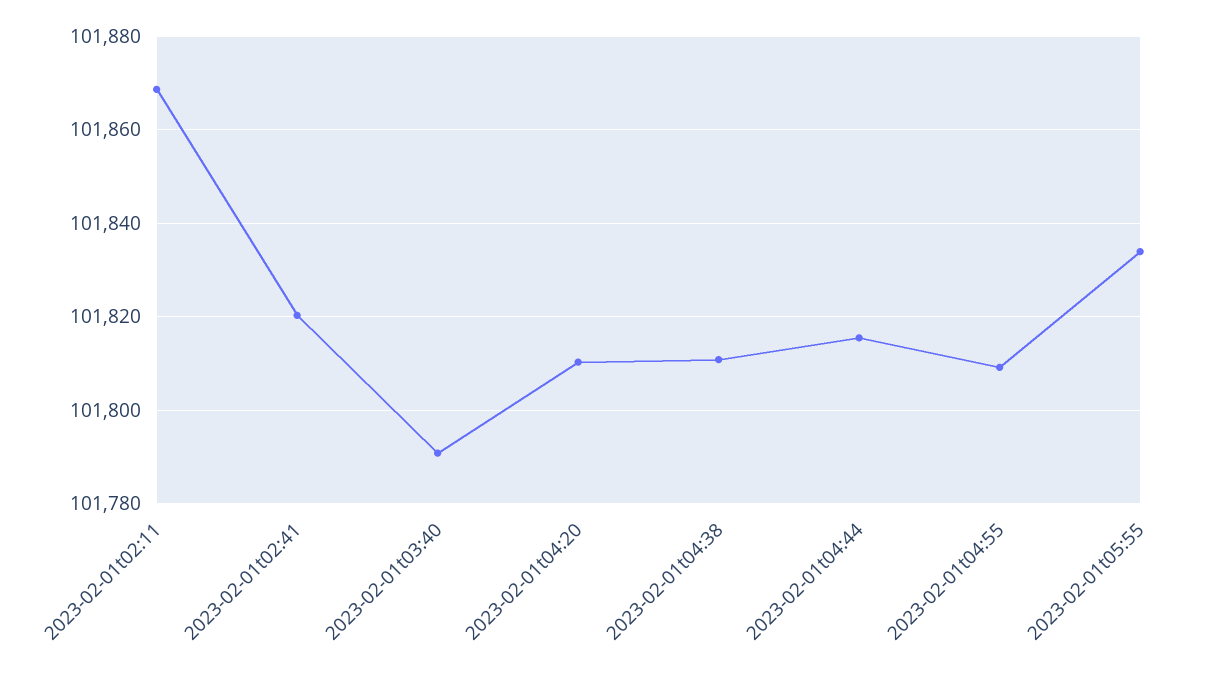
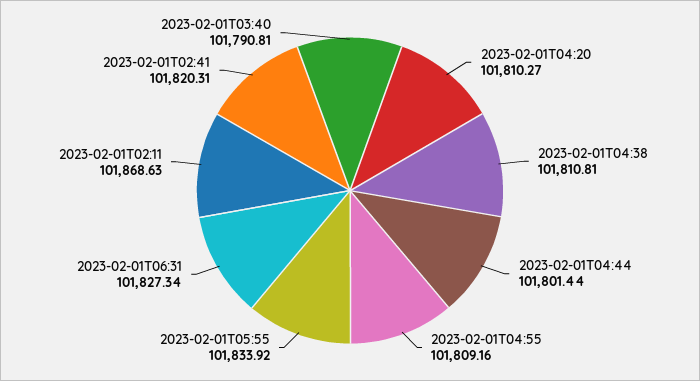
2023-02-01t04:44: 101816 -> 101801.44
2023-02-01T06:31: none -> 101827.34

